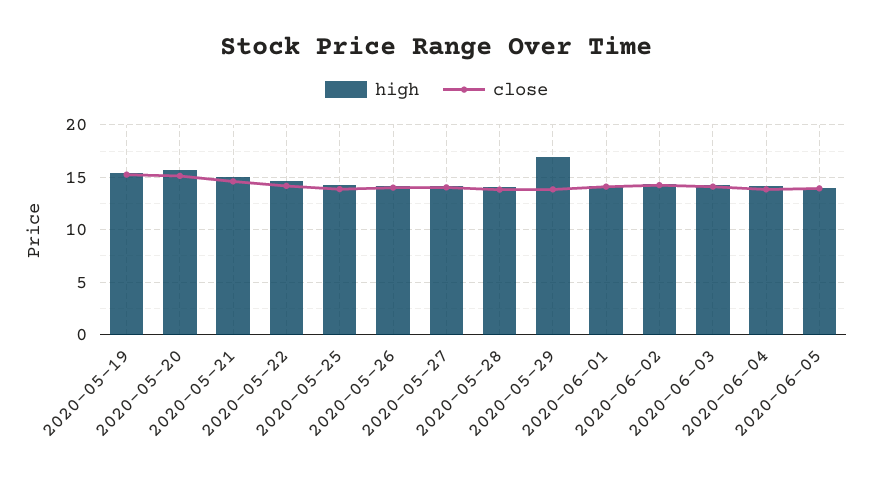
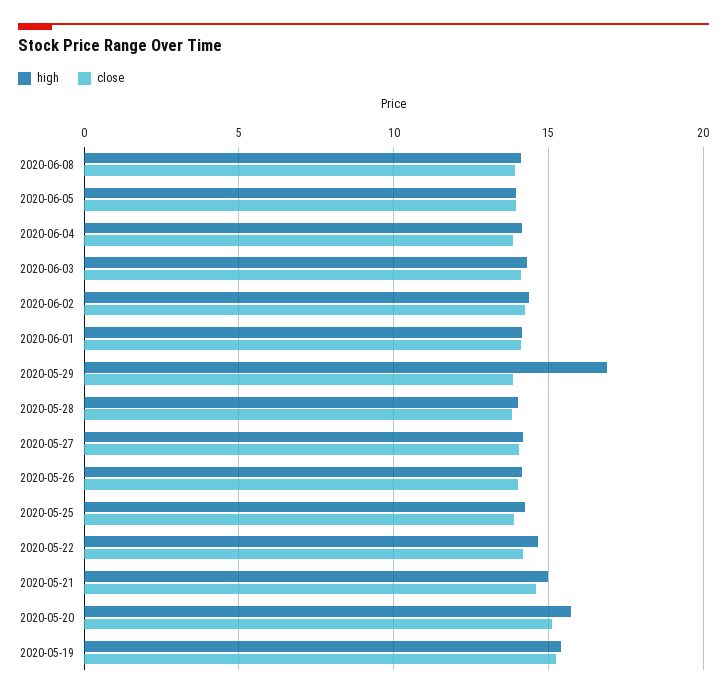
high, 2020-06-08: none -> 14
close, 2020-06-08: none -> 14

